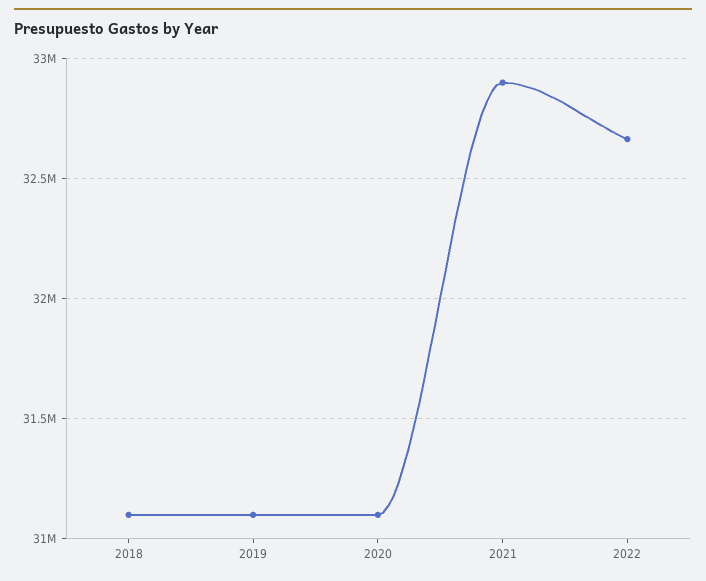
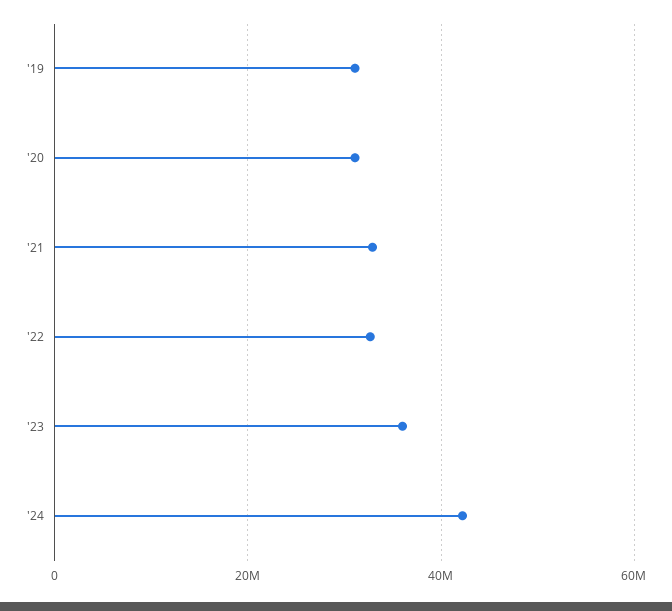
2018: 31100000 -> none
'23: none -> 36000000
'24: none -> 42000000

